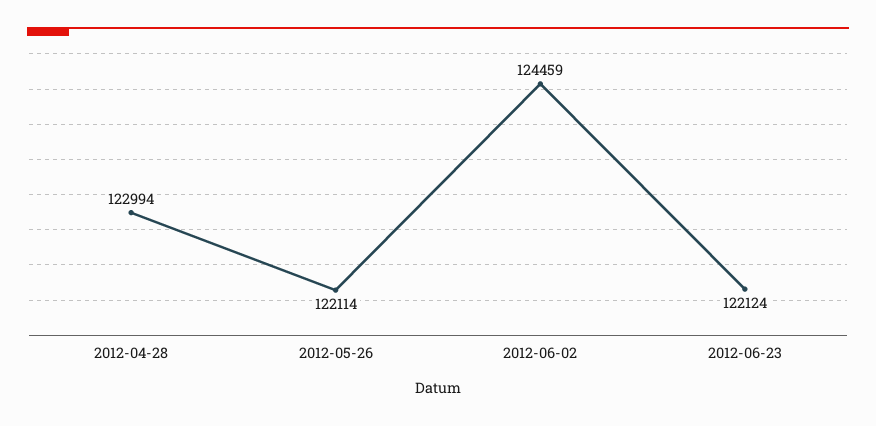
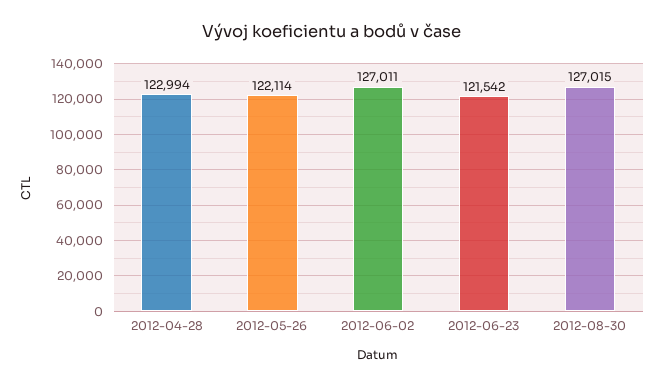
2012-06-02: 124459 -> 127011
2012-06-23: 122124 -> 121542
2012-08-30: none -> 127015

